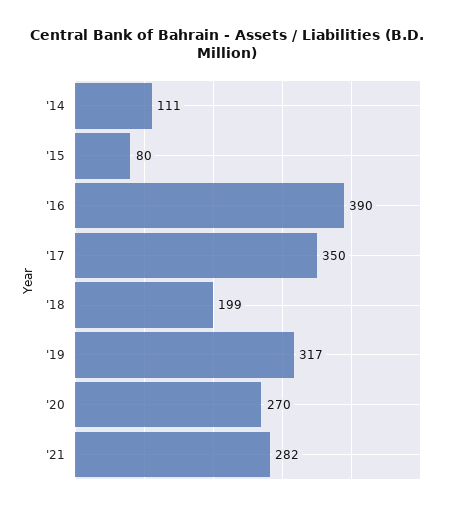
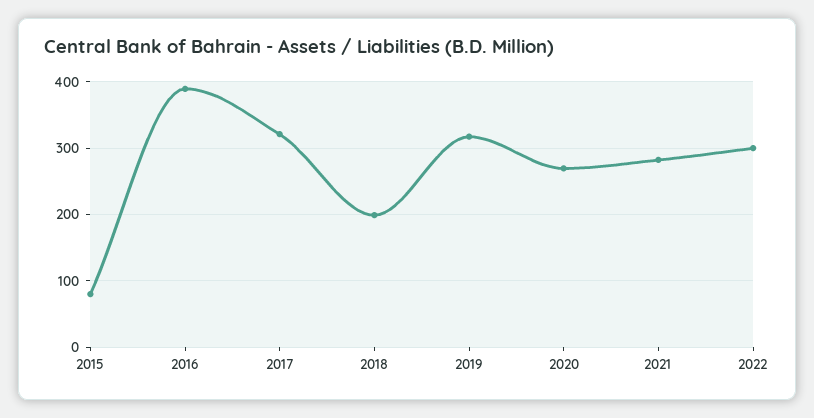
'14: 111 -> none
'17: 350 -> 320
2022: none -> 300

